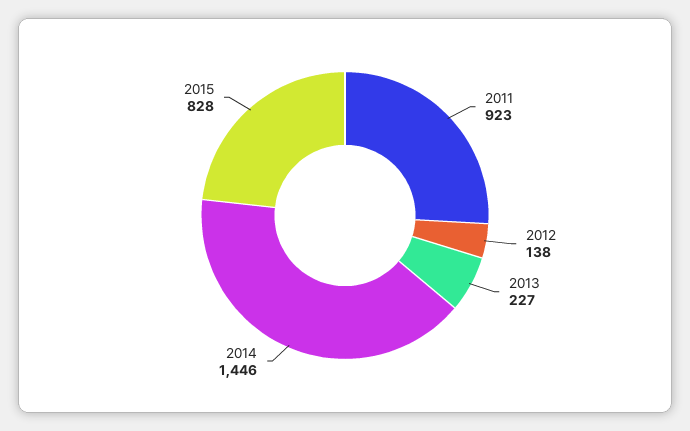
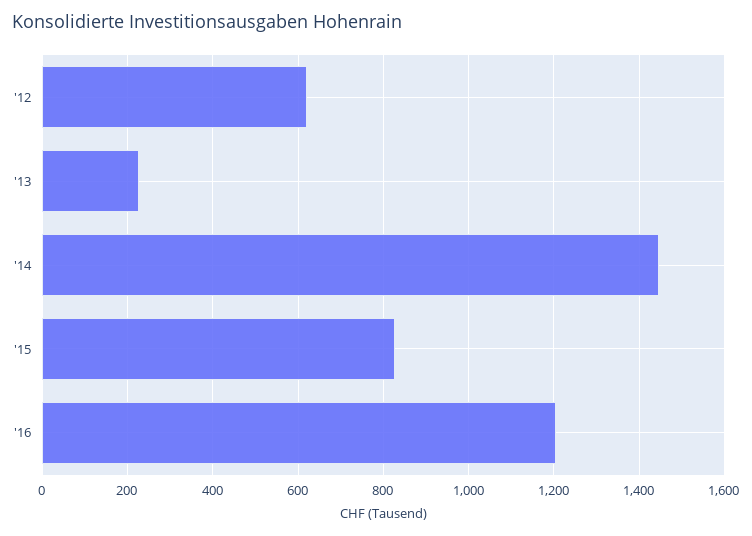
2011: 923 -> none
2012: 138 -> 620
'16: none -> 1200

